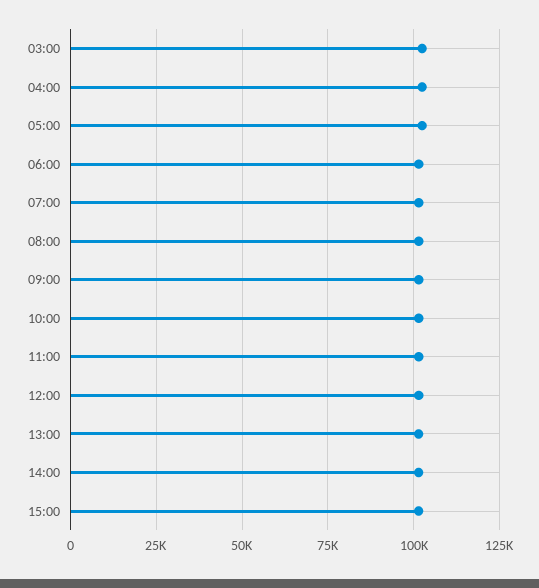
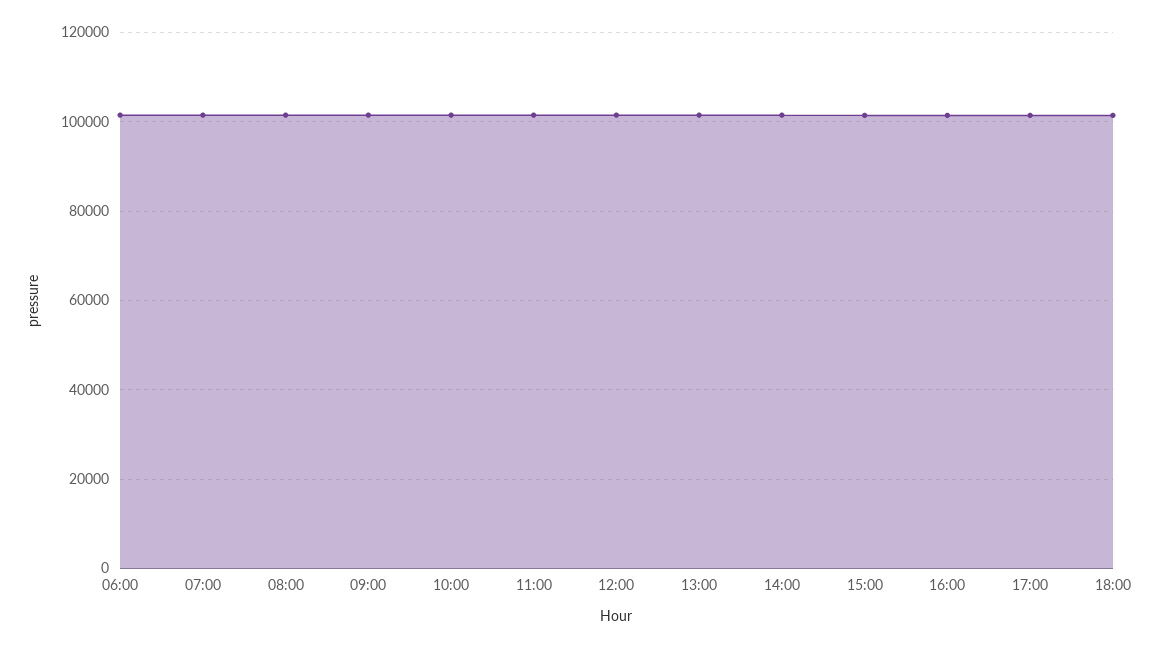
03:00: 102500 -> none
04:00: 102500 -> none
05:00: 102500 -> none
16:00: none -> 102000
17:00: none -> 102000
18:00: none -> 102000

